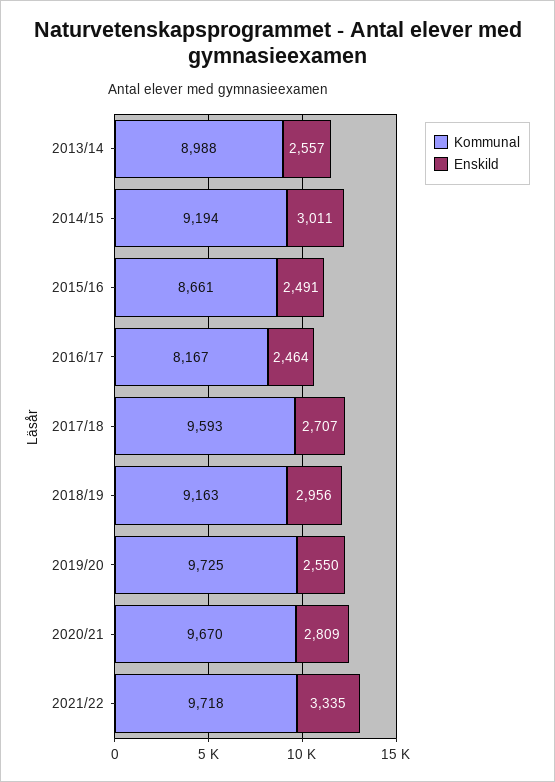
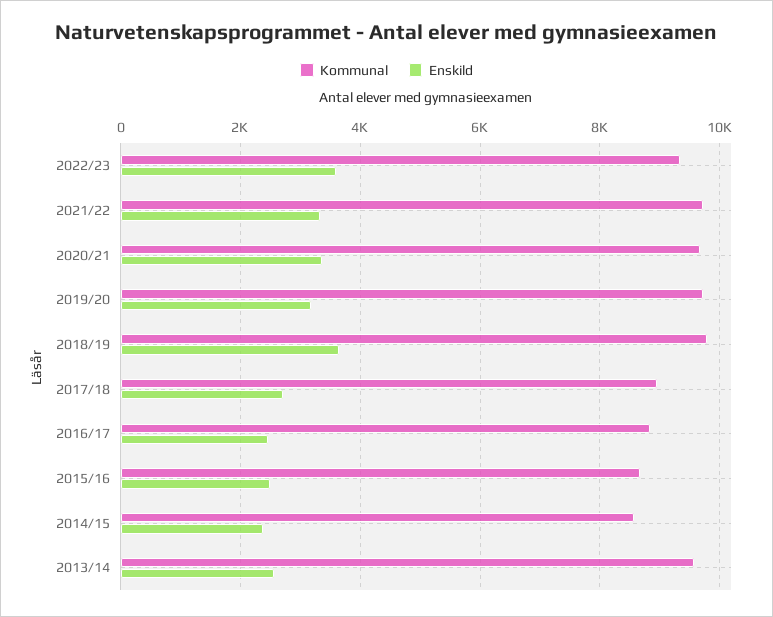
Kommunal, 2013/14: 8988 -> 9600
Kommunal, 2014/15: 9194 -> 8600
Enskild, 2014/15: 3011 -> 2400
Kommunal, 2016/17: 8167 -> 8800
Kommunal, 2017/18: 9593 -> 9000
Kommunal, 2018/19: 9163 -> 9800
Enskild, 2018/19: 2956 -> 3600
Enskild, 2019/20: 2550 -> 3200
Enskild, 2020/21: 2809 -> 3400
Kommunal, 2022/23: none -> 9400
Enskild, 2022/23: none -> 3600

